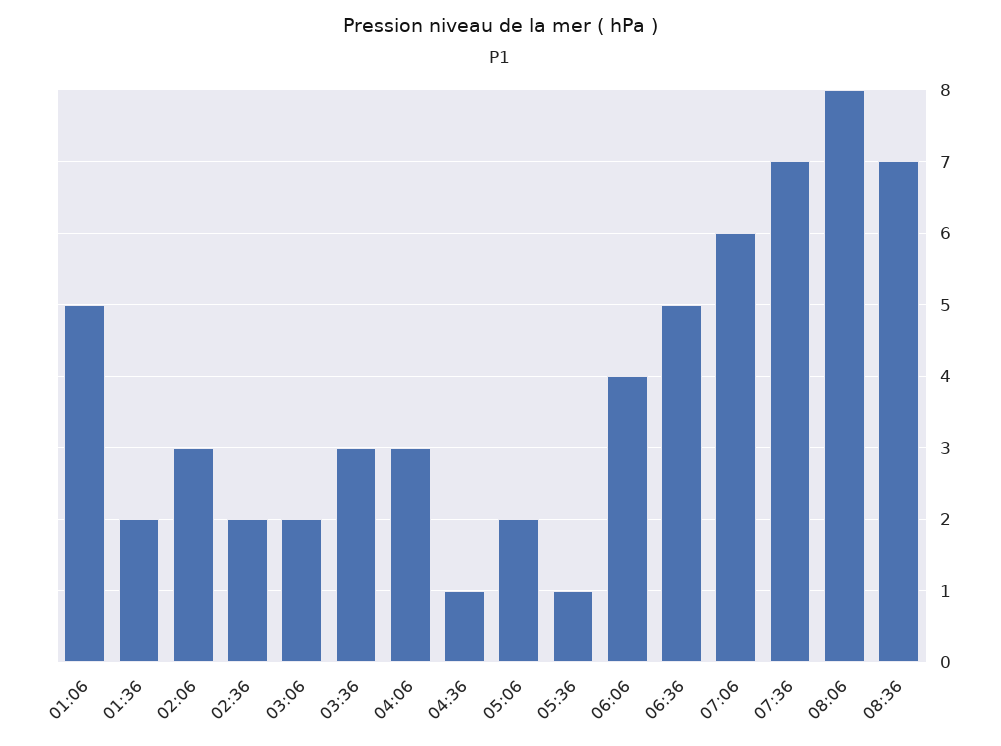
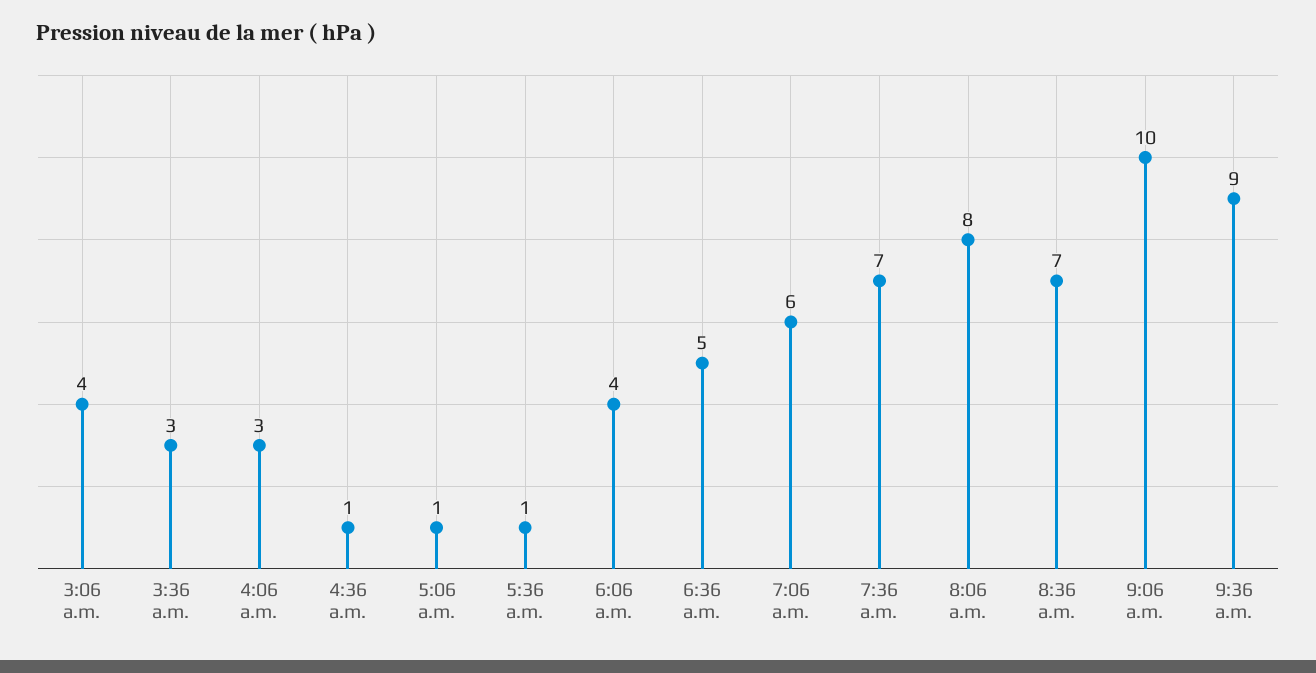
01:06: 5 -> none
01:36: 2 -> none
02:06: 3 -> none
02:36: 2 -> none
03:06: 2 -> 4
05:06: 2 -> 1
9:06 a.m.: none -> 10
9:36 a.m.: none -> 9

